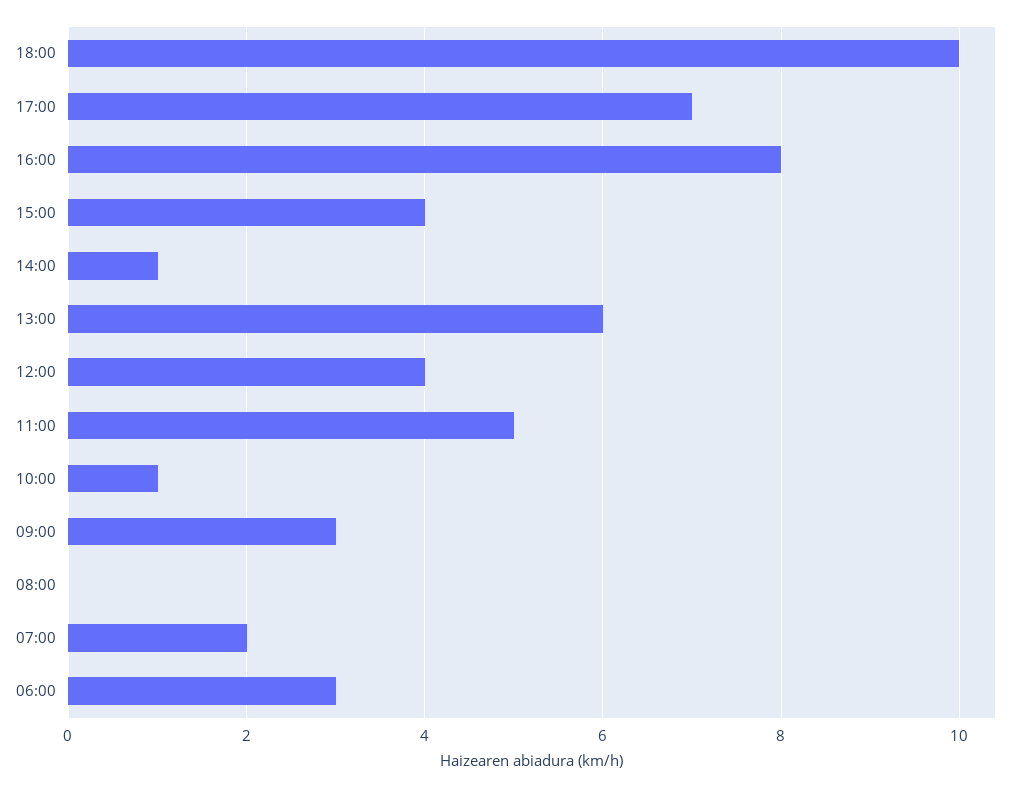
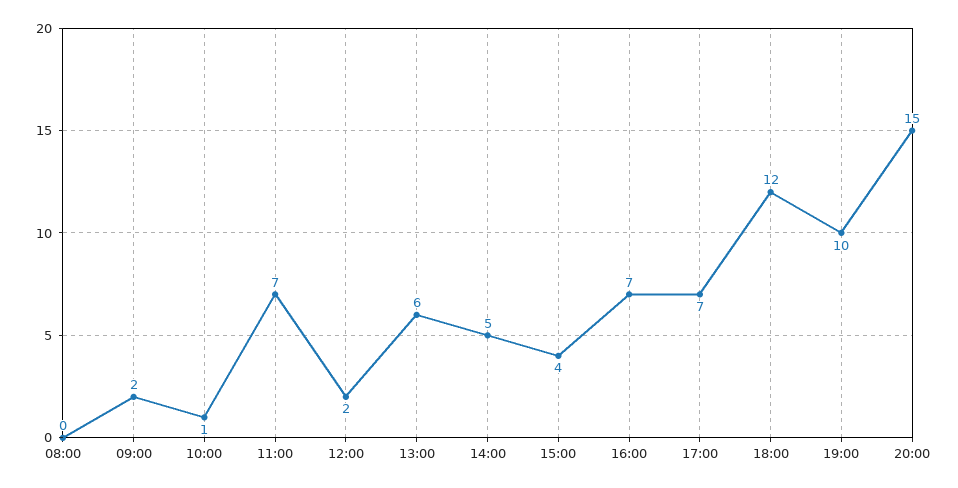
18:00: 10 -> 12
16:00: 8 -> 7
14:00: 1 -> 5
12:00: 4 -> 2
11:00: 5 -> 7
09:00: 3 -> 2
07:00: 2 -> none
06:00: 3 -> none
19:00: none -> 10
20:00: none -> 15

